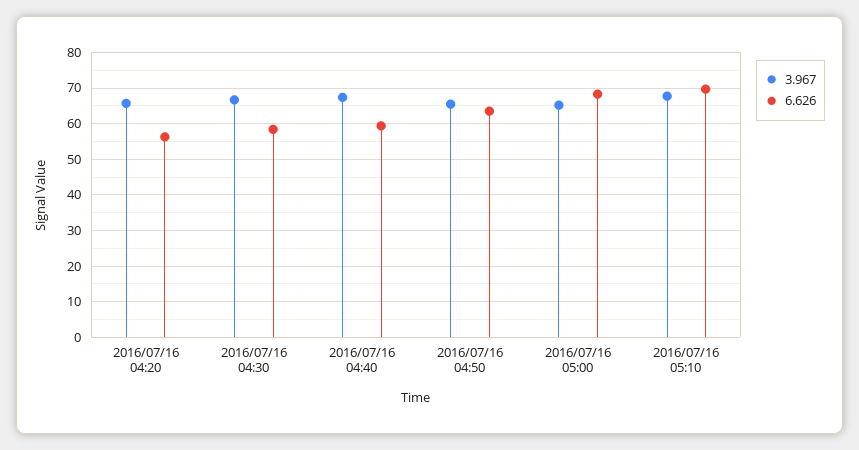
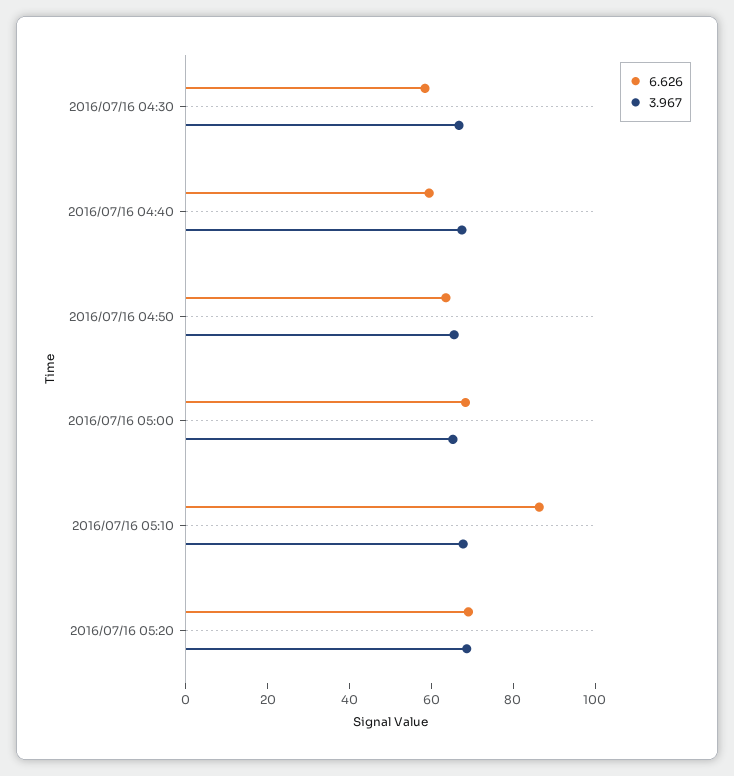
3.967, 2016/07/16 04:20: 66 -> none
6.626, 2016/07/16 04:20: 56 -> none
6.626, 2016/07/16 05:10: 70 -> 85
6.626, 2016/07/16 05:20: none -> 70
3.967, 2016/07/16 05:20: none -> 70

